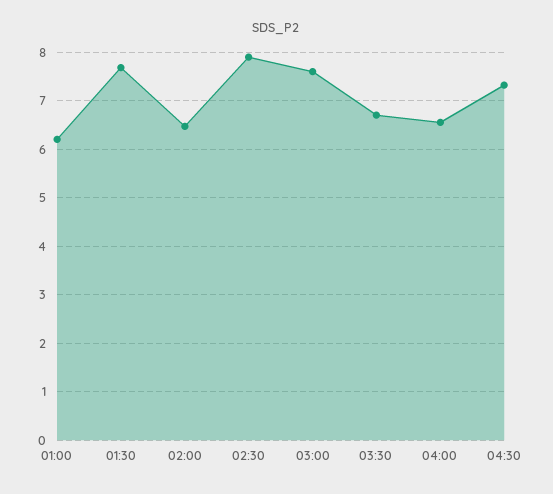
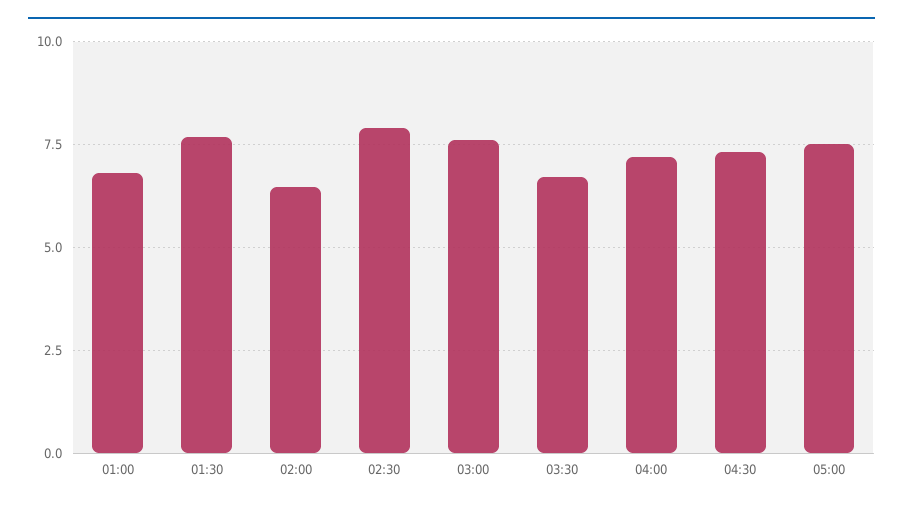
01:00: 6.2 -> 6.75
04:00: 6.6 -> 7.25
05:00: none -> 7.5

